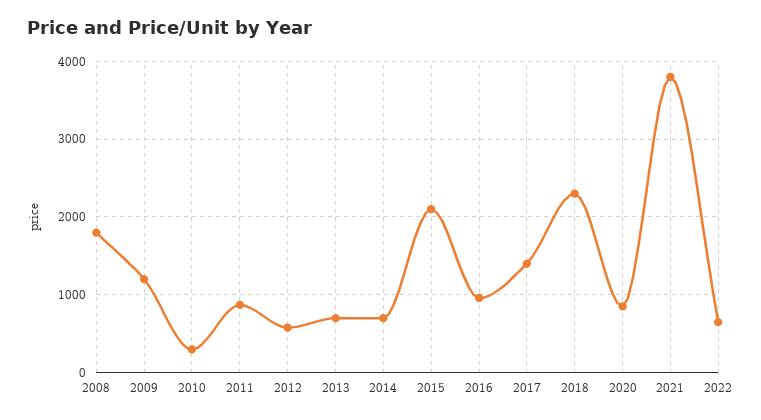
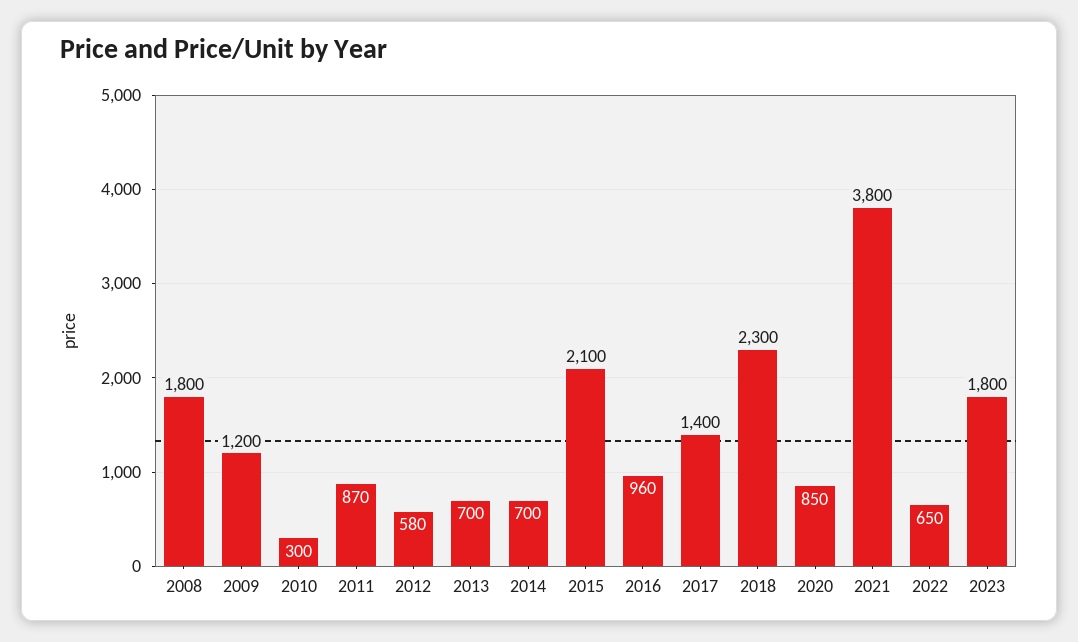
2023: none -> 1800

